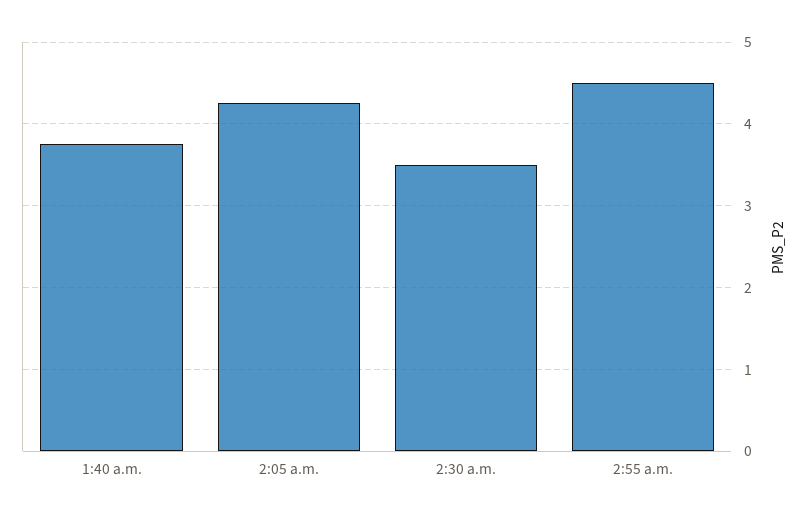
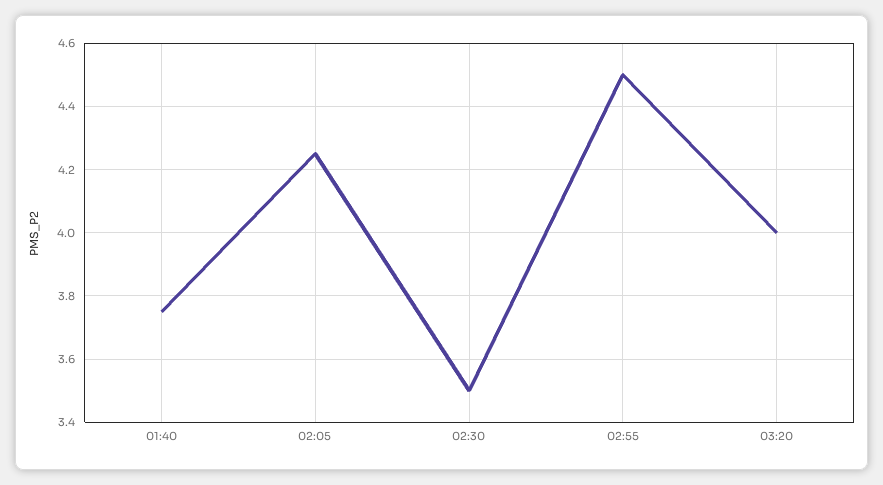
03:20: none -> 4

